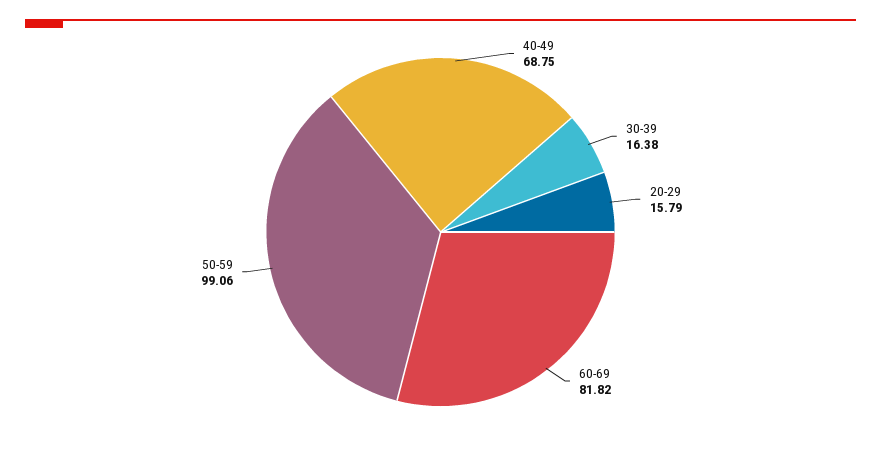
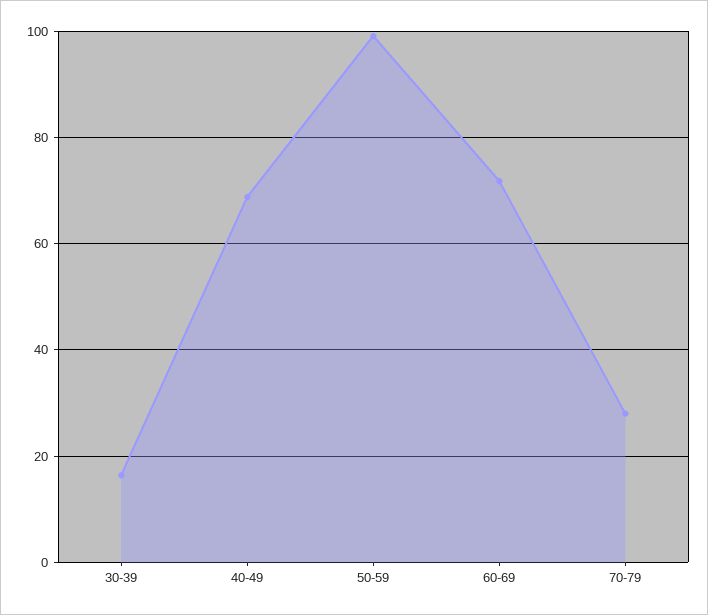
20-29: 15.79 -> none
60-69: 81.82 -> 72
70-79: none -> 28

